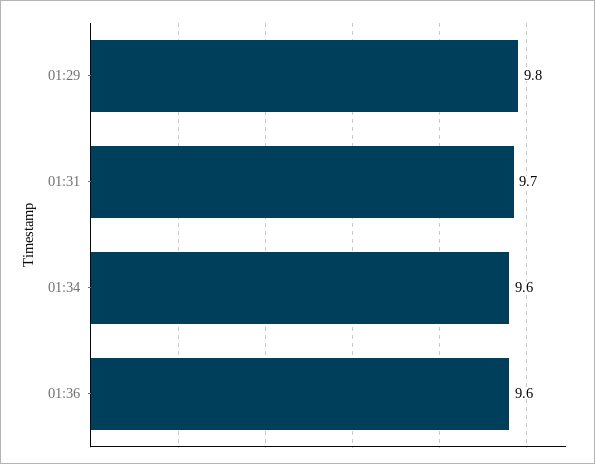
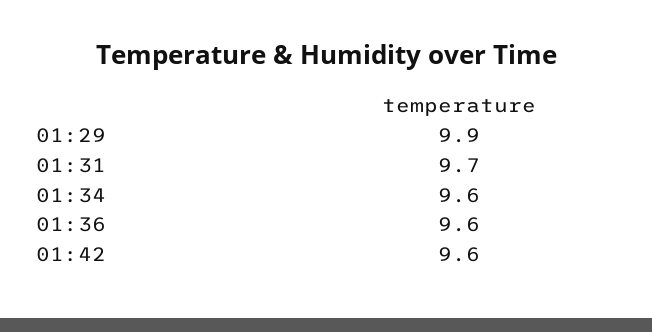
01:29: 9.8 -> 9.9
01:42: none -> 9.6

